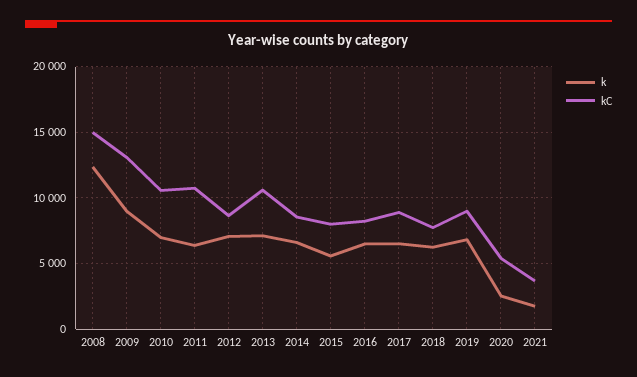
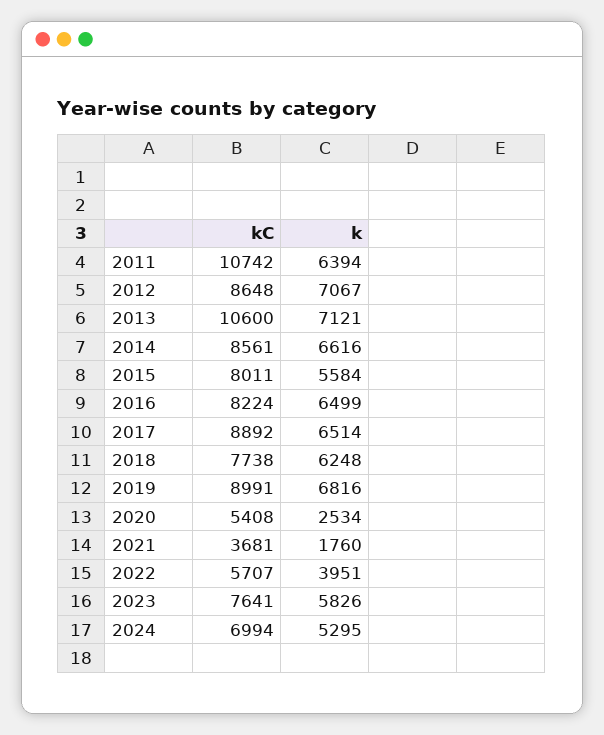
k, 2008: 12500 -> none
kC, 2008: 15000 -> none
k, 2009: 9000 -> none
kC, 2009: 13000 -> none
k, 2010: 7000 -> none
kC, 2010: 10500 -> none
kC, 2022: none -> 5707
k, 2022: none -> 3951
kC, 2023: none -> 7641
k, 2023: none -> 5826
kC, 2024: none -> 6994
k, 2024: none -> 5295

